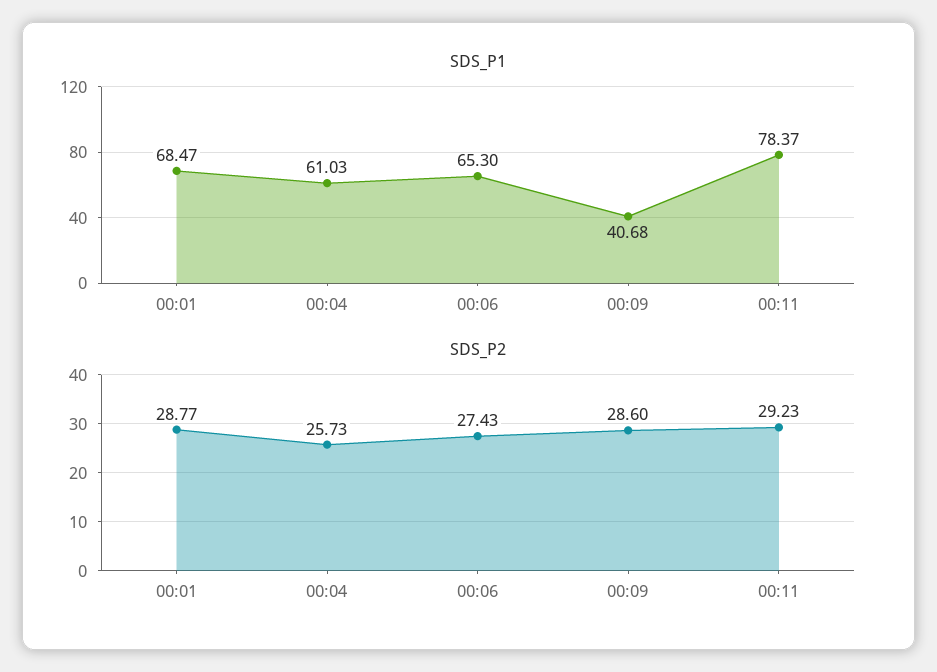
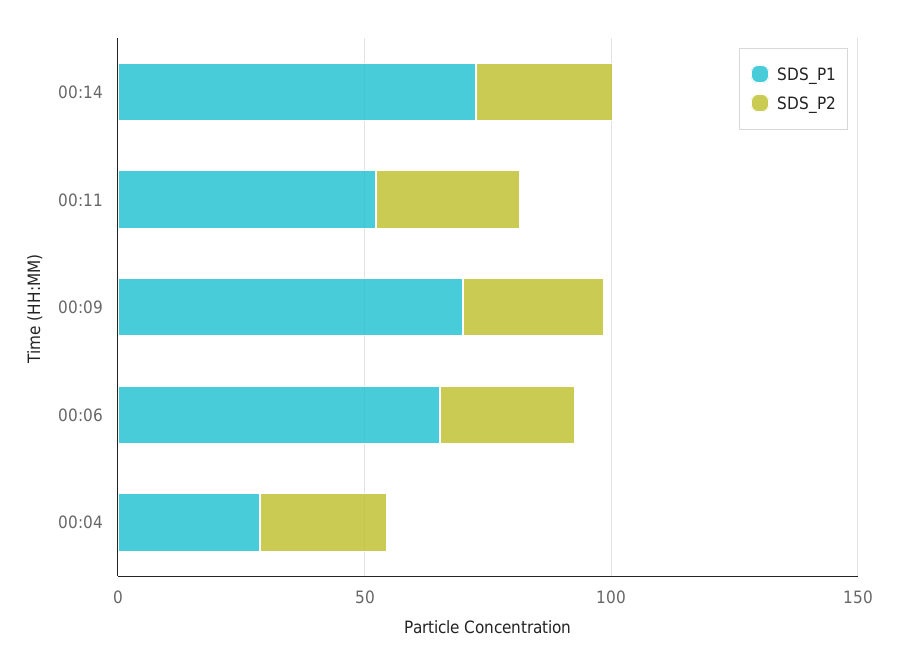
SDS_P1, 00:01: 68.47 -> none
SDS_P1, 00:04: 61.03 -> 30
SDS_P1, 00:09: 40.68 -> 70
SDS_P1, 00:11: 78.37 -> 50
SDS_P2, 00:01: 28.77 -> none
SDS_P1, 00:14: none -> 70
SDS_P2, 00:14: none -> 30

